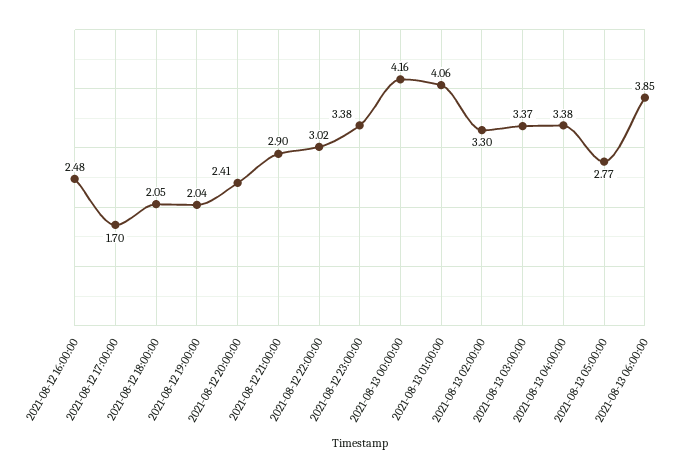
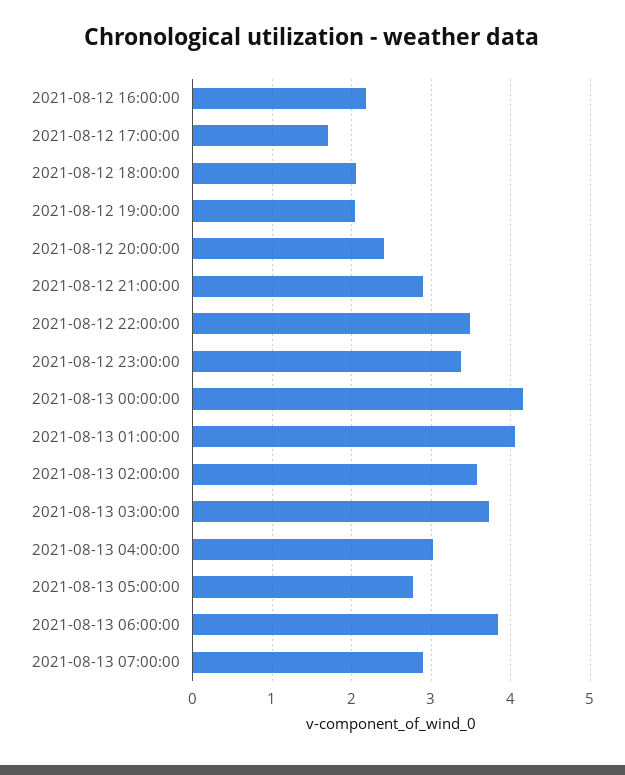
2021-08-12 16:00:00: 2.48 -> 2.2
2021-08-12 22:00:00: 3.02 -> 3.5
2021-08-13 02:00:00: 3.3 -> 3.6
2021-08-13 03:00:00: 3.37 -> 3.7
2021-08-13 04:00:00: 3.38 -> 3
2021-08-13 07:00:00: none -> 2.9

